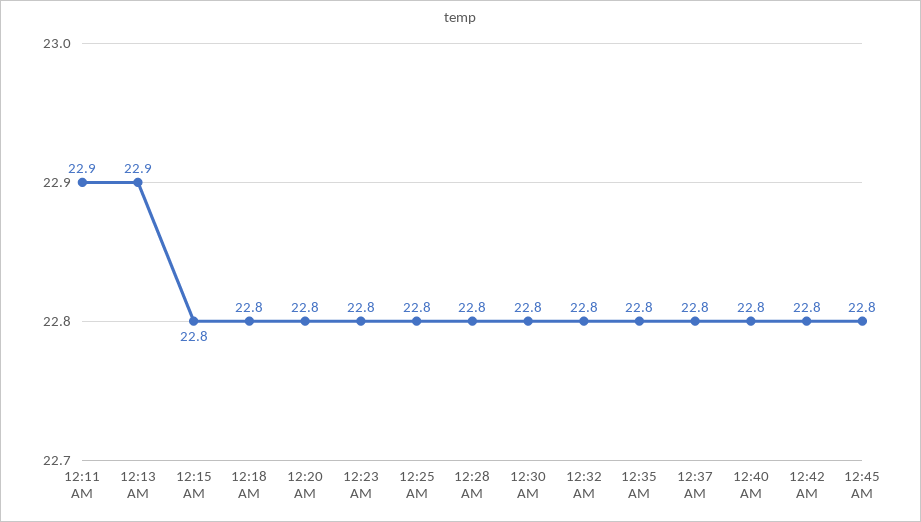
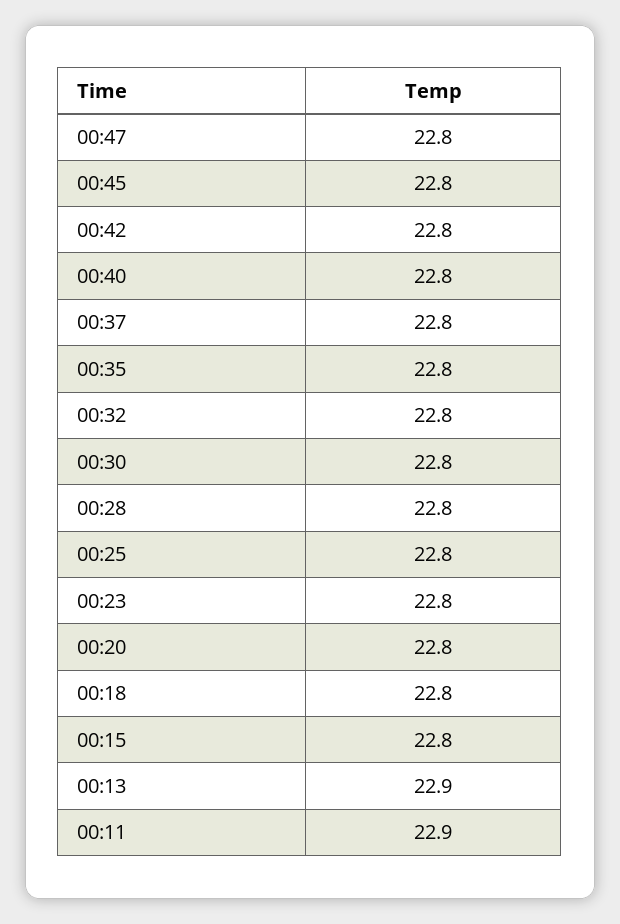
00:47: none -> 22.8

